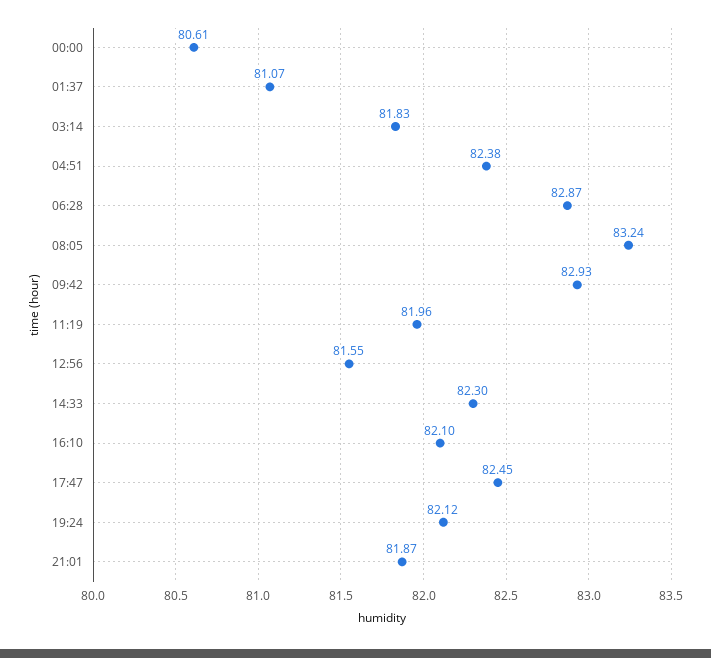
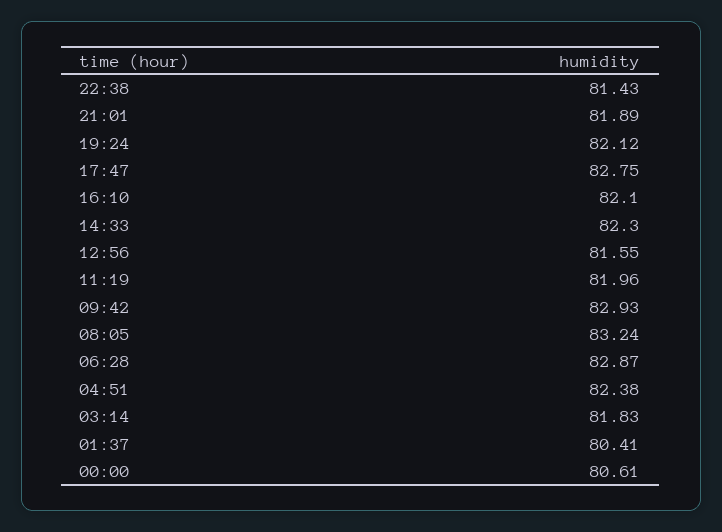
01:37: 81.07 -> 80.41
17:47: 82.45 -> 82.75
21:01: 81.87 -> 81.89
22:38: none -> 81.43

